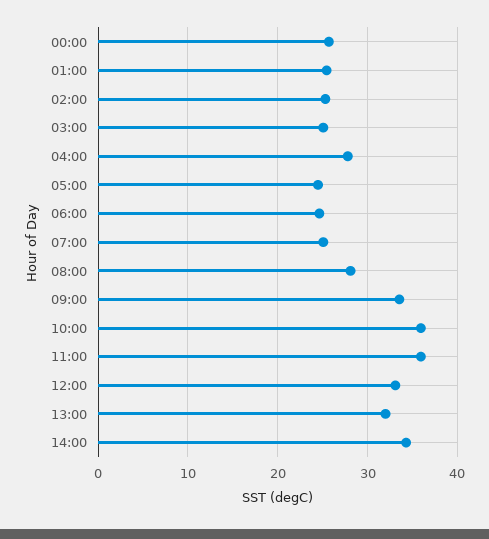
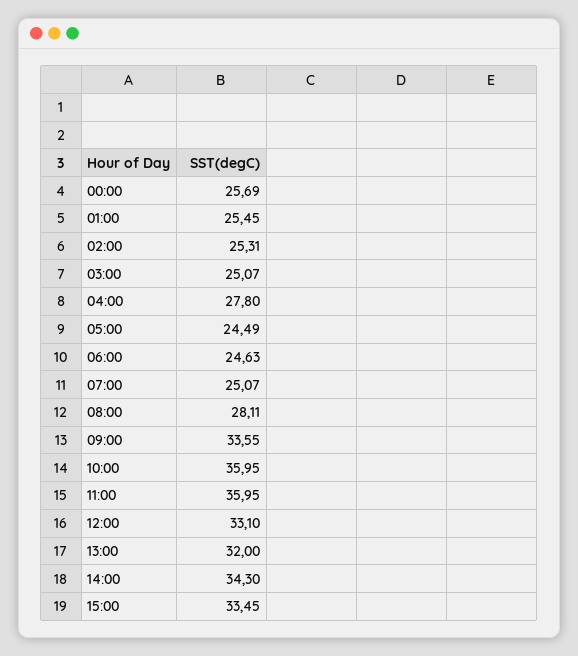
15:00: none -> 33.45

